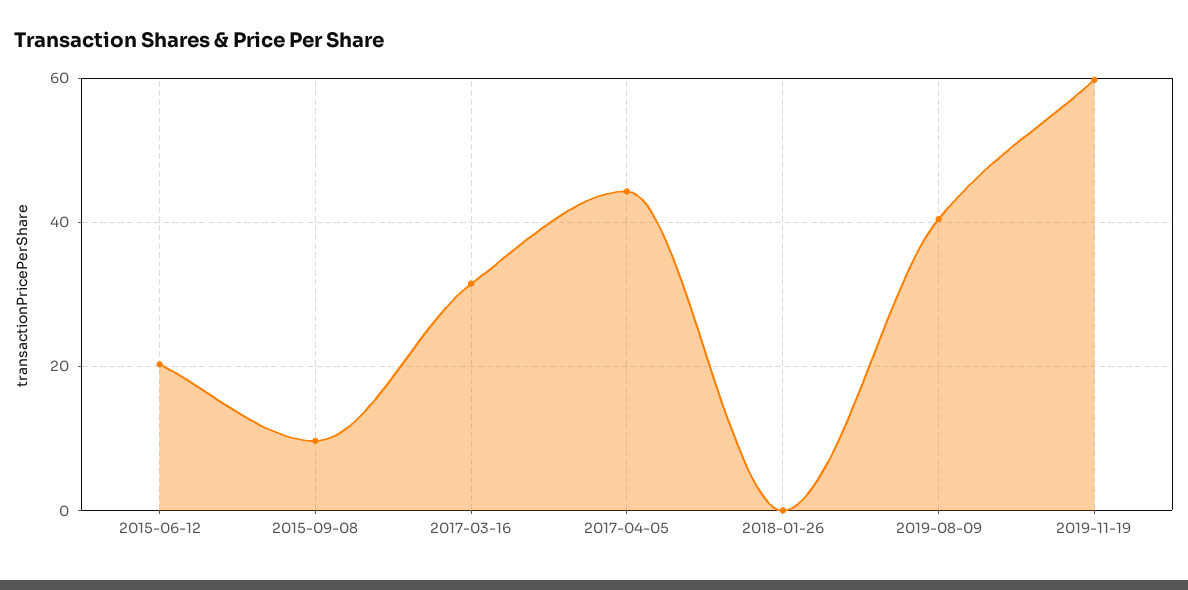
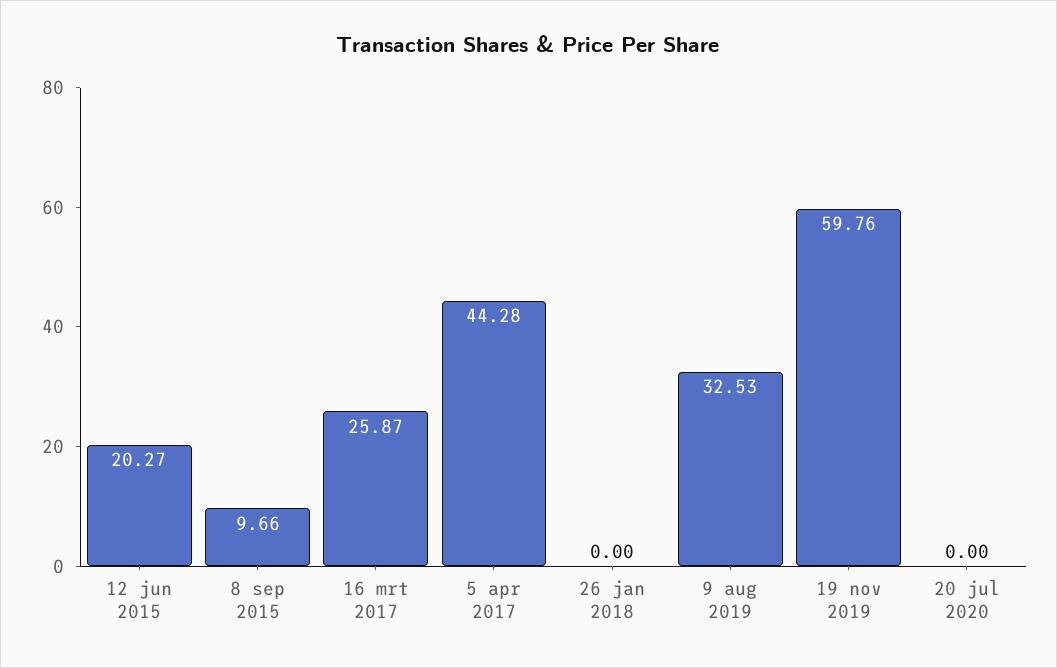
2017-03-16: 32 -> 25.87
2019-08-09: 40 -> 32.53
20 jul 2020: none -> 0

